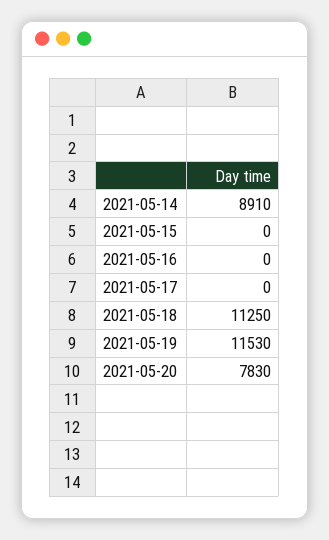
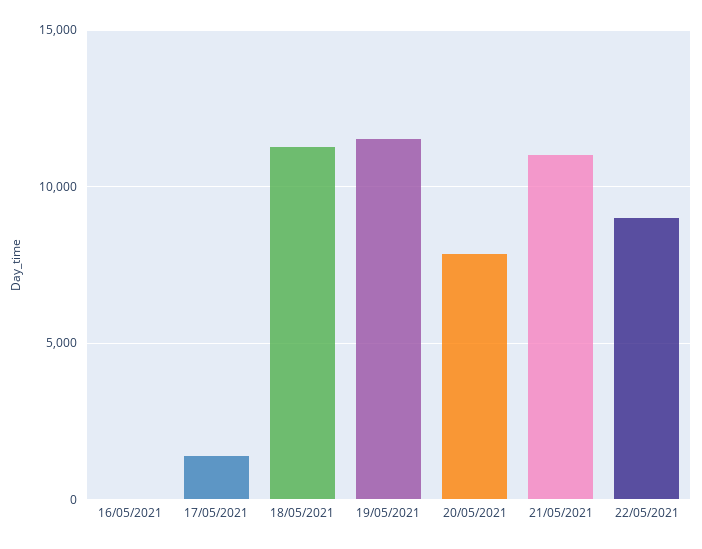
2021-05-14: 8910 -> none
2021-05-15: 0 -> none
2021-05-17: 0 -> 1500
21/05/2021: none -> 11000
22/05/2021: none -> 9000

